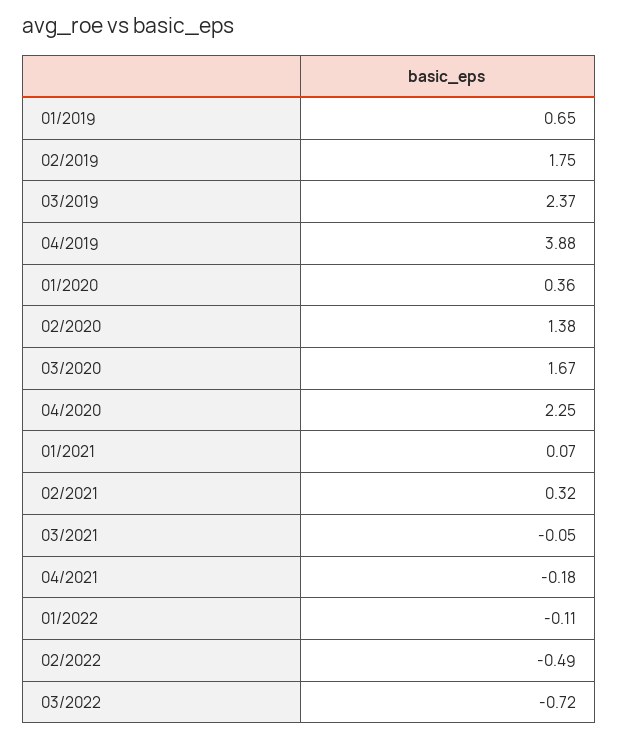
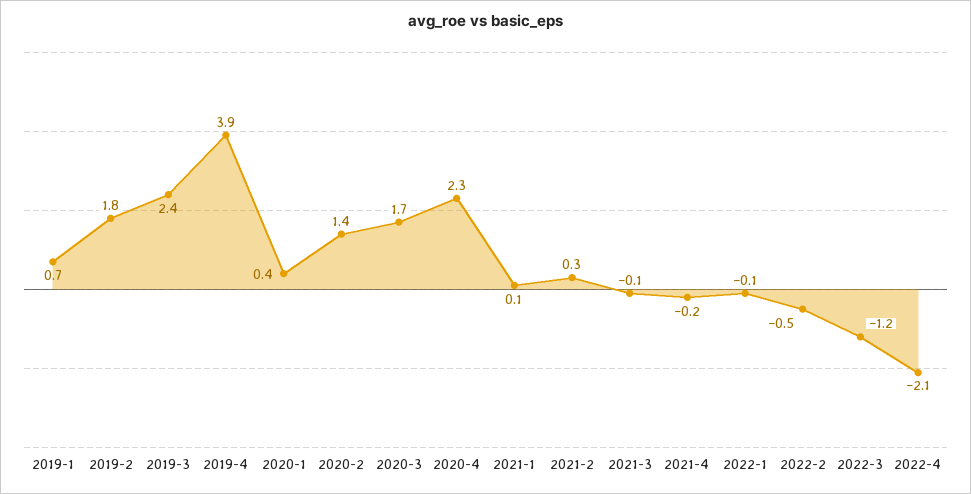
03/2022: -0.72 -> -1.2
2022-4: none -> -2.1

